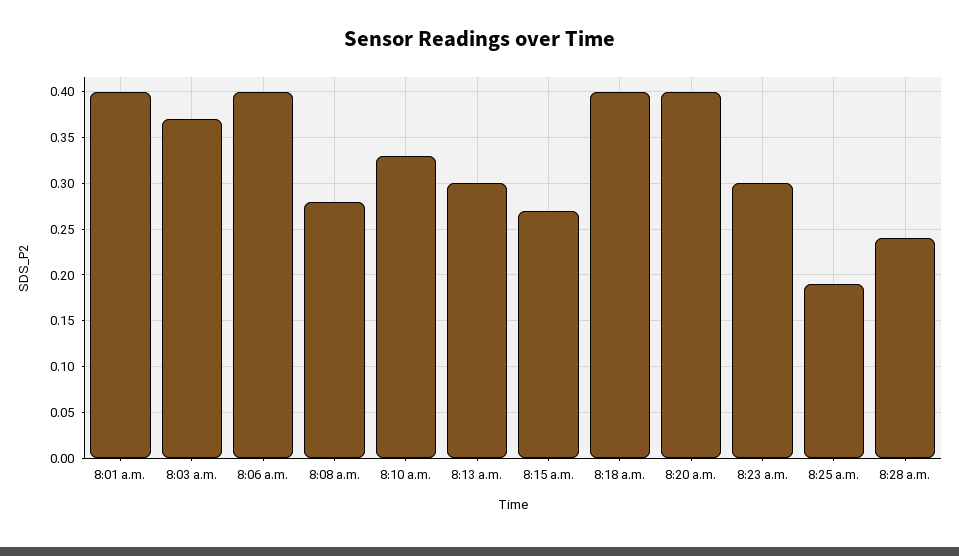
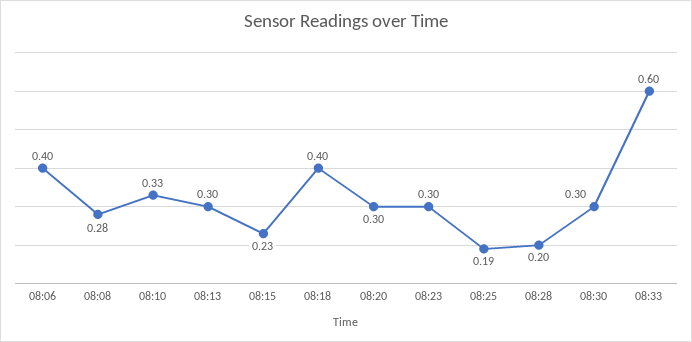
8:01 a.m.: 0.4 -> none
8:03 a.m.: 0.37 -> none
8:15 a.m.: 0.27 -> 0.23
8:20 a.m.: 0.4 -> 0.3
8:28 a.m.: 0.24 -> 0.2
08:30: none -> 0.3
08:33: none -> 0.6

